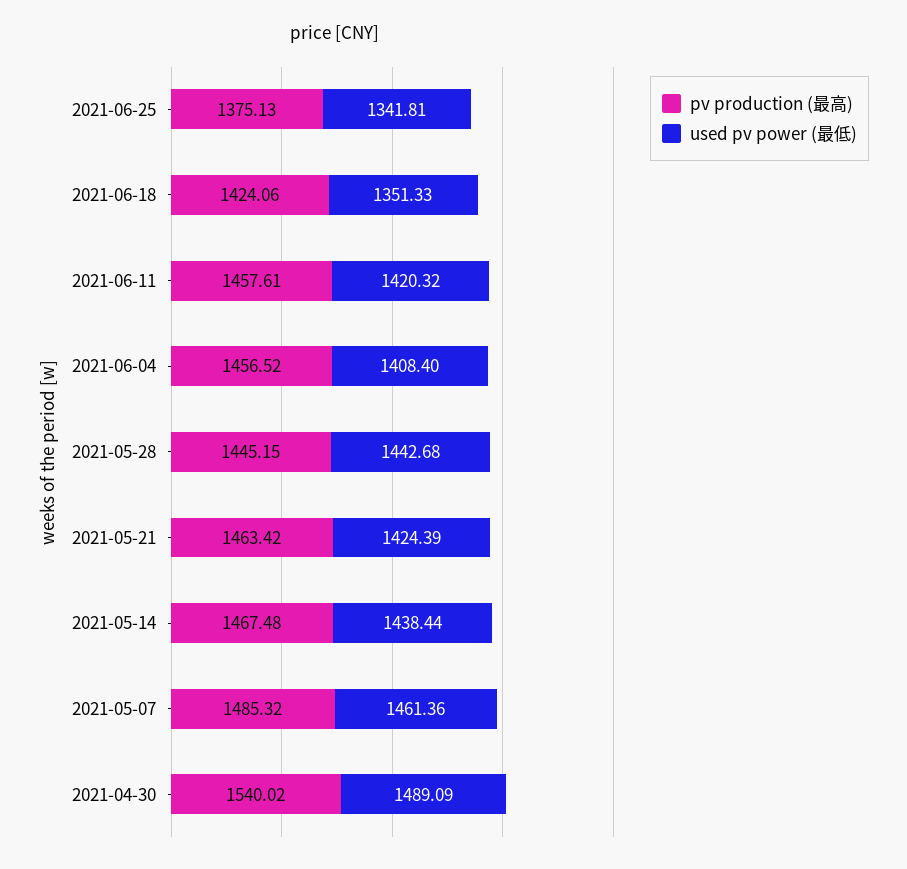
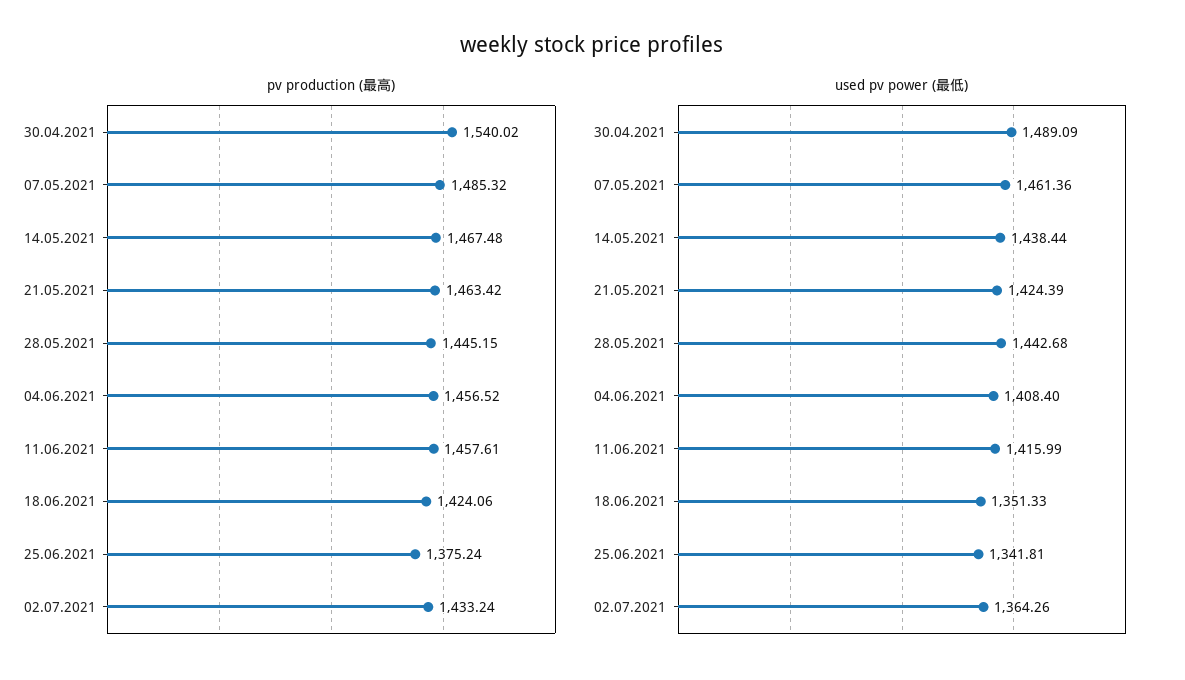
pv production (最高), 2021-06-25: 1375.13 -> 1375.24
used pv power (最低), 2021-06-11: 1420.32 -> 1415.99
pv production (最高), 02.07.2021: none -> 1433.24
used pv power (最低), 02.07.2021: none -> 1364.26

